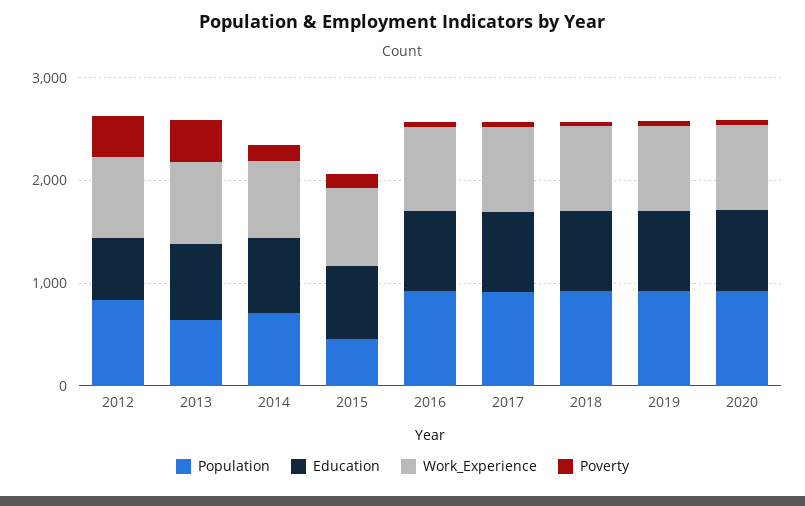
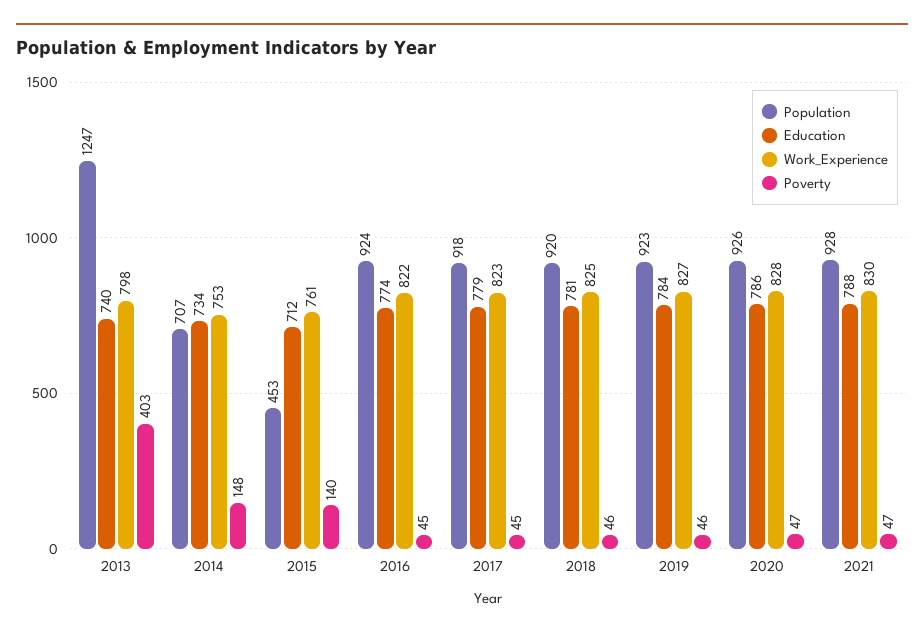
Population, 2012: 800 -> none
Education, 2012: 600 -> none
Work_Experience, 2012: 800 -> none
Poverty, 2012: 400 -> none
Population, 2013: 600 -> 1247
Population, 2021: none -> 928
Education, 2021: none -> 788
Work_Experience, 2021: none -> 830
Poverty, 2021: none -> 47

